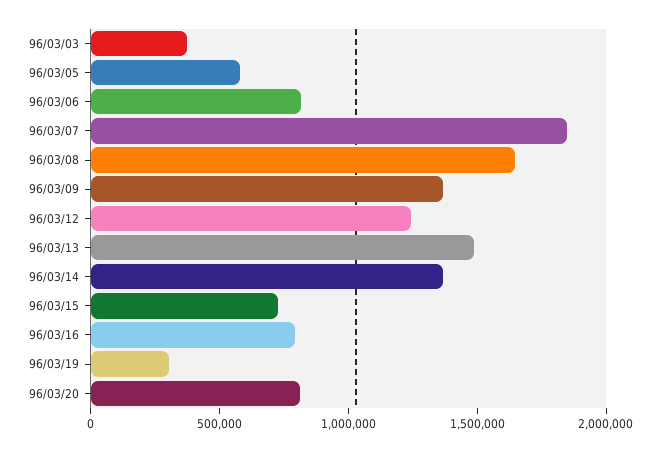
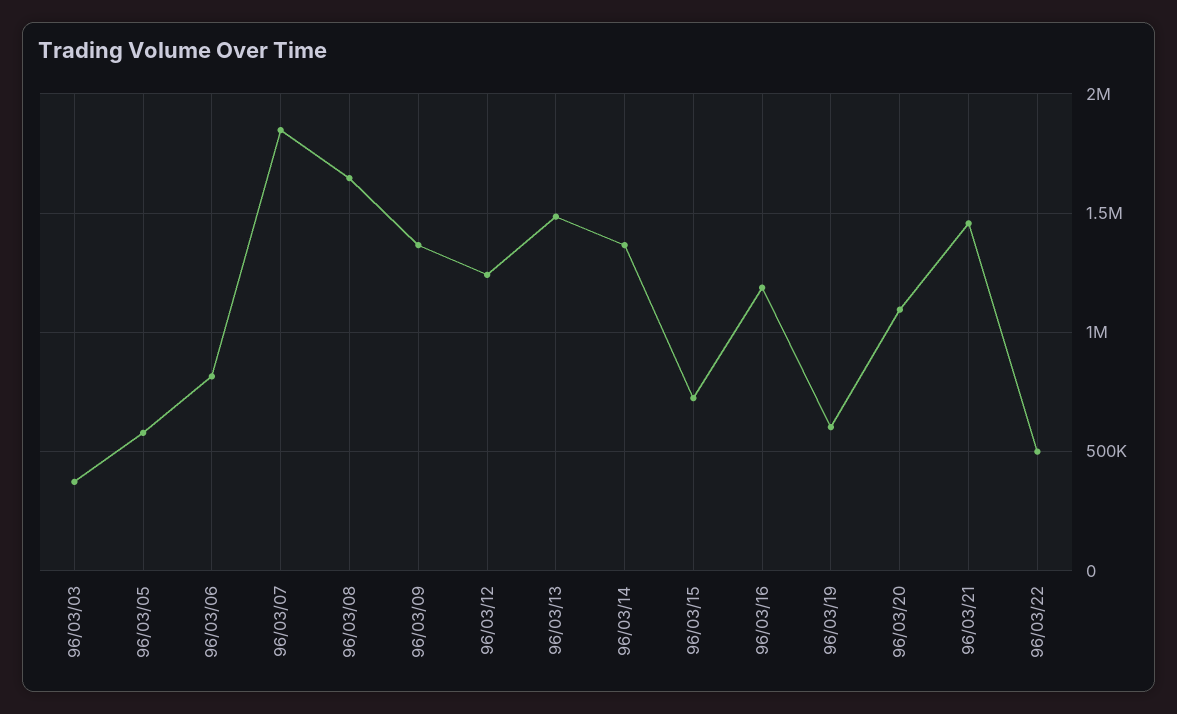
96/03/16: 800000 -> 1200000
96/03/19: 300000 -> 600000
96/03/20: 800000 -> 1100000
96/03/21: none -> 1450000
96/03/22: none -> 500000

